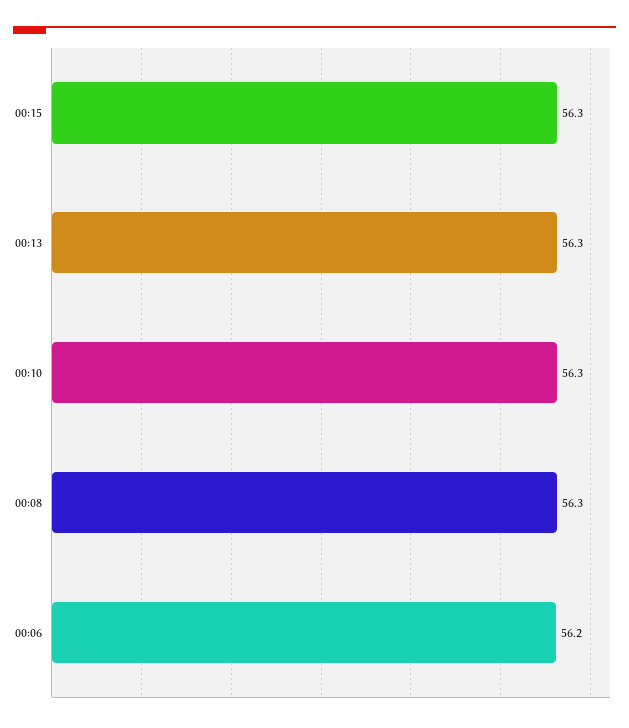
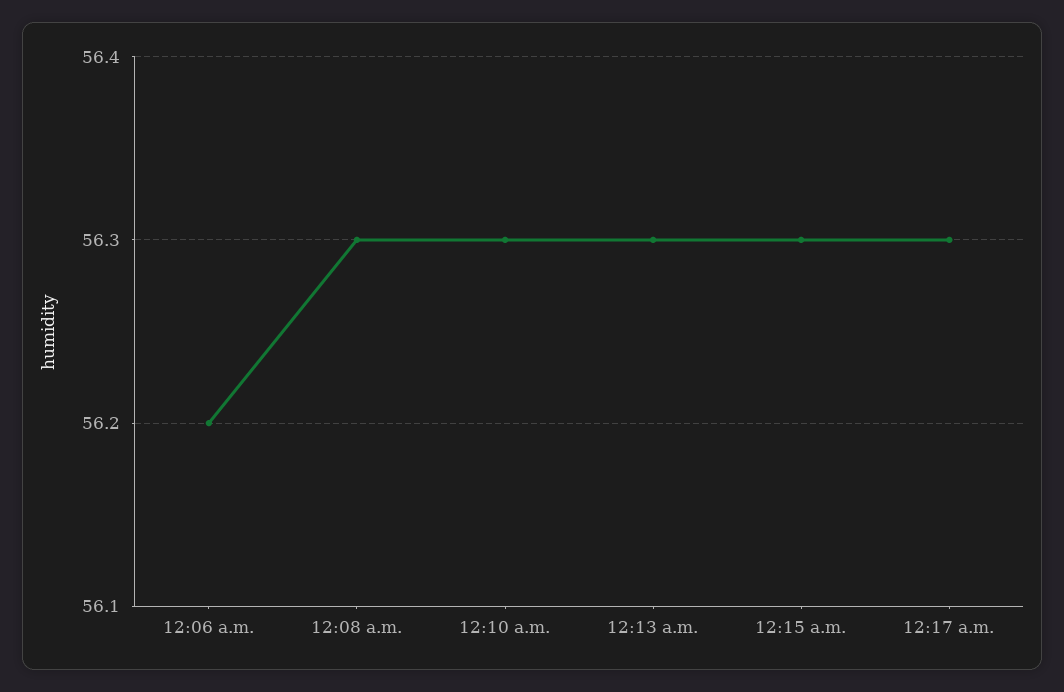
12:17 a.m.: none -> 56.3

